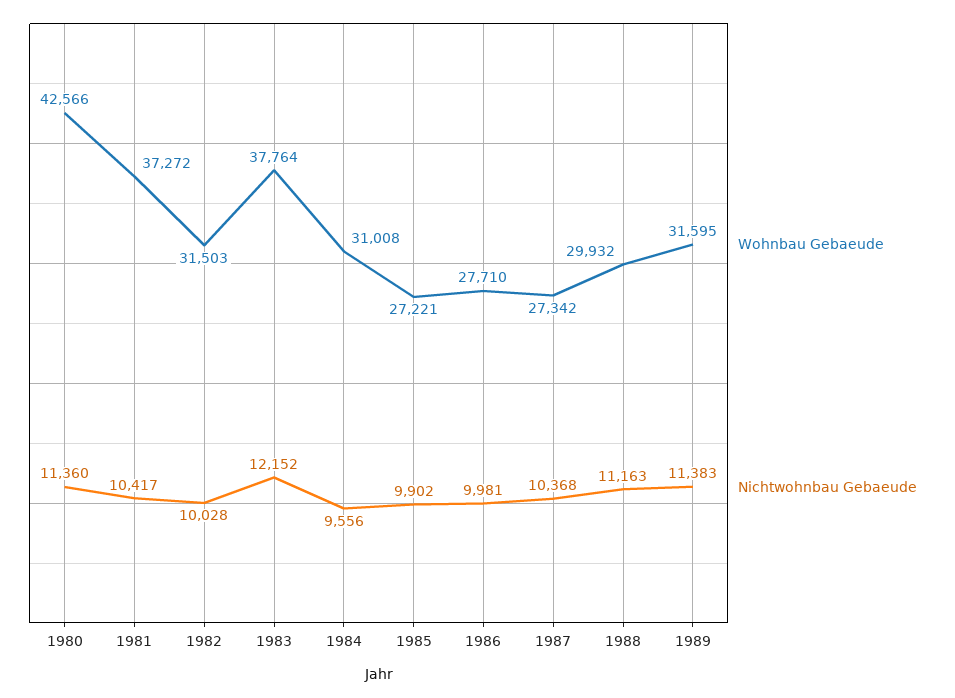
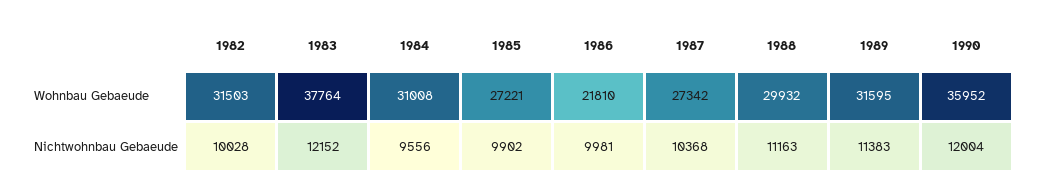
Wohnbau Gebaeude, 1980: 42566 -> none
Nichtwohnbau Gebaeude, 1980: 11360 -> none
Wohnbau Gebaeude, 1981: 37272 -> none
Nichtwohnbau Gebaeude, 1981: 10417 -> none
Wohnbau Gebaeude, 1986: 27710 -> 21810
Wohnbau Gebaeude, 1990: none -> 35952
Nichtwohnbau Gebaeude, 1990: none -> 12004

